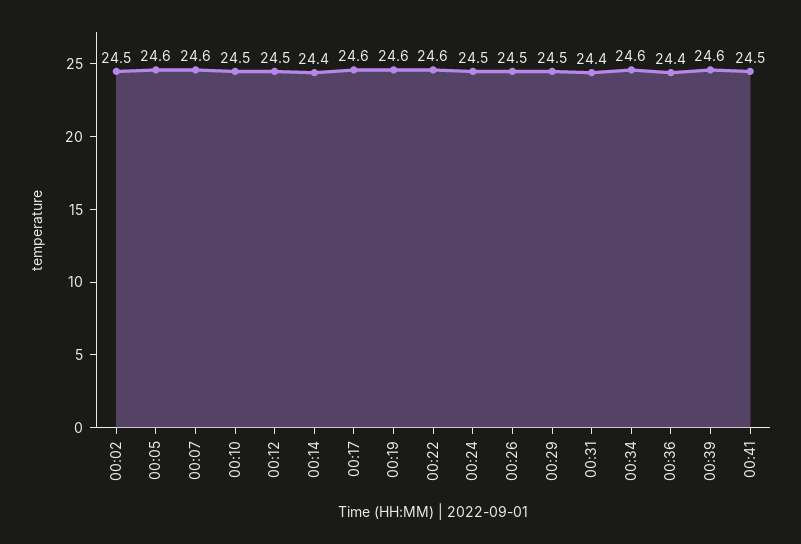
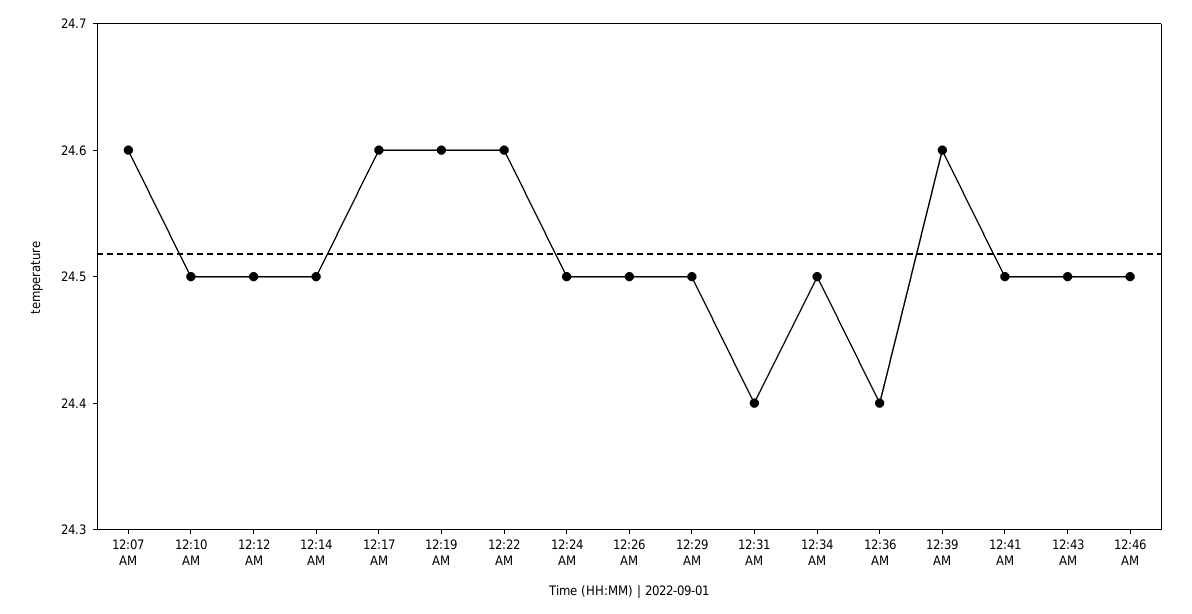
00:02: 24.5 -> none
00:05: 24.6 -> none
00:14: 24.4 -> 24.5
00:34: 24.6 -> 24.5
12:43 AM: none -> 24.5
12:46 AM: none -> 24.5

